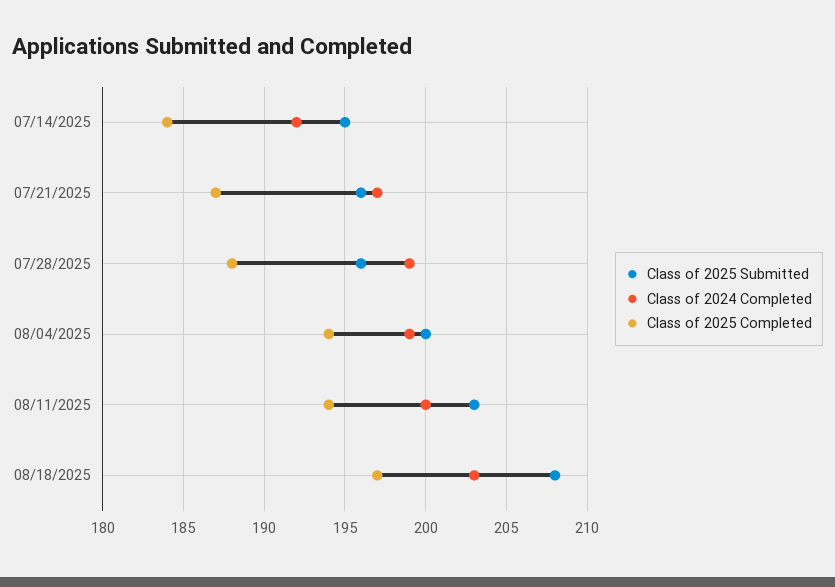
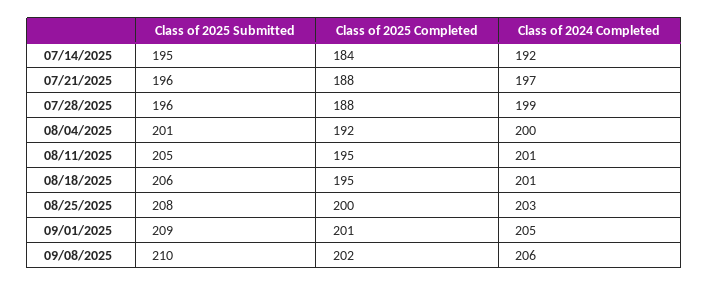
Class of 2025 Completed, 07/21/2025: 187 -> 188
Class of 2025 Submitted, 08/04/2025: 200 -> 201
Class of 2024 Completed, 08/04/2025: 199 -> 200
Class of 2025 Completed, 08/04/2025: 194 -> 192
Class of 2025 Submitted, 08/11/2025: 203 -> 205
Class of 2024 Completed, 08/11/2025: 200 -> 201
Class of 2025 Completed, 08/11/2025: 194 -> 195
Class of 2025 Submitted, 08/18/2025: 208 -> 206
Class of 2024 Completed, 08/18/2025: 203 -> 201
Class of 2025 Completed, 08/18/2025: 197 -> 195
Class of 2025 Submitted, 08/25/2025: none -> 208
Class of 2025 Completed, 08/25/2025: none -> 200
Class of 2024 Completed, 08/25/2025: none -> 203
Class of 2025 Submitted, 09/01/2025: none -> 209
Class of 2025 Completed, 09/01/2025: none -> 201
Class of 2024 Completed, 09/01/2025: none -> 205
Class of 2025 Submitted, 09/08/2025: none -> 210
Class of 2025 Completed, 09/08/2025: none -> 202
Class of 2024 Completed, 09/08/2025: none -> 206

